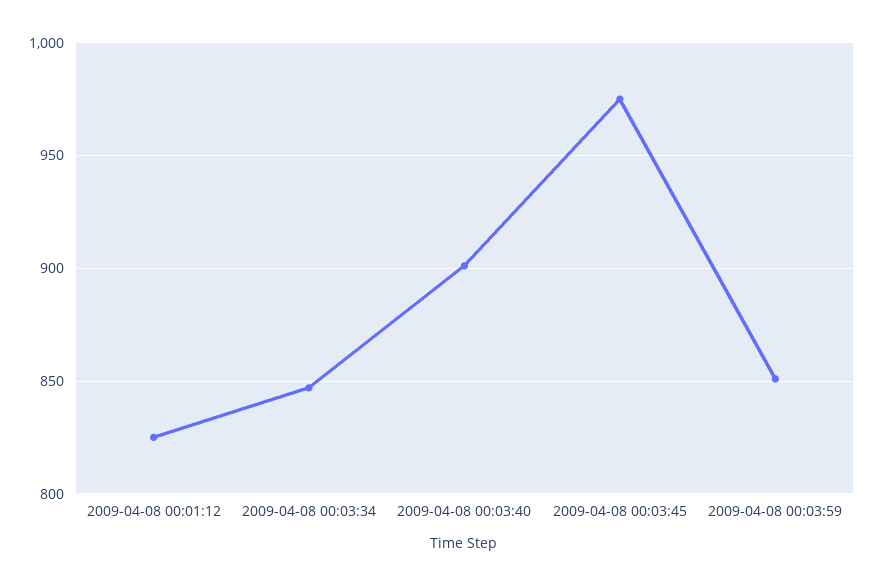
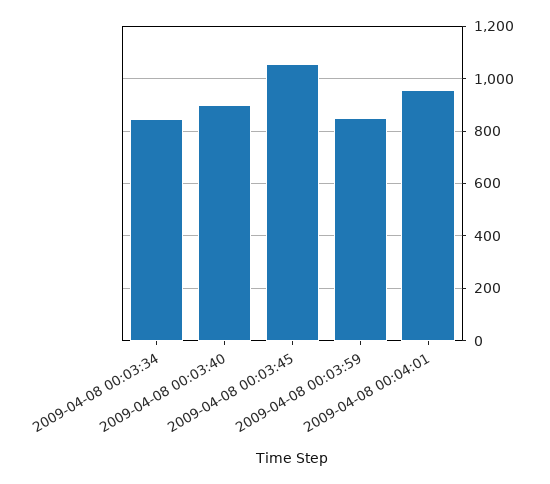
2009-04-08 00:01:12: 825 -> none
2009-04-08 00:03:45: 975 -> 1050
2009-04-08 00:04:01: none -> 950

